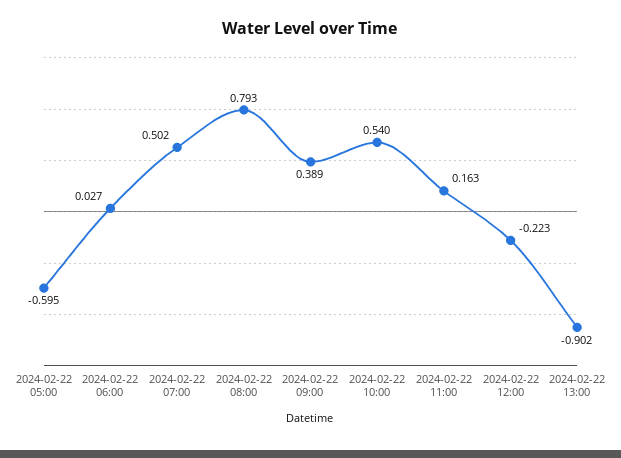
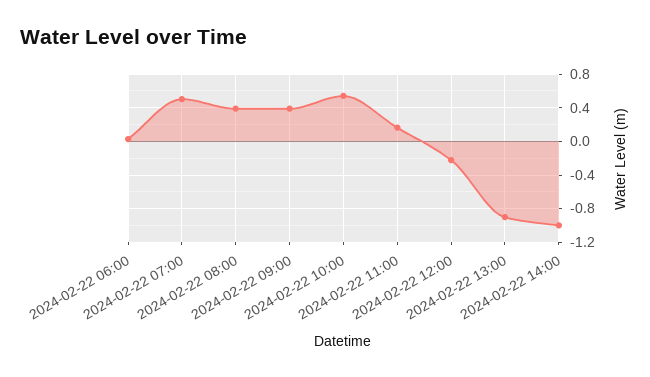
2024-02-22 05:00: -0.595 -> none
2024-02-22 08:00: 0.793 -> 0.4
2024-02-22 14:00: none -> -1

